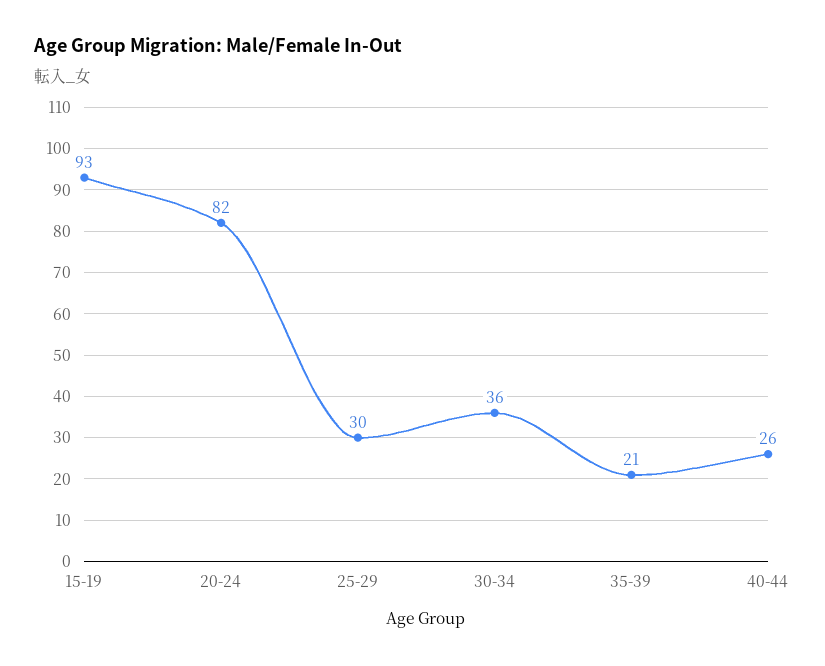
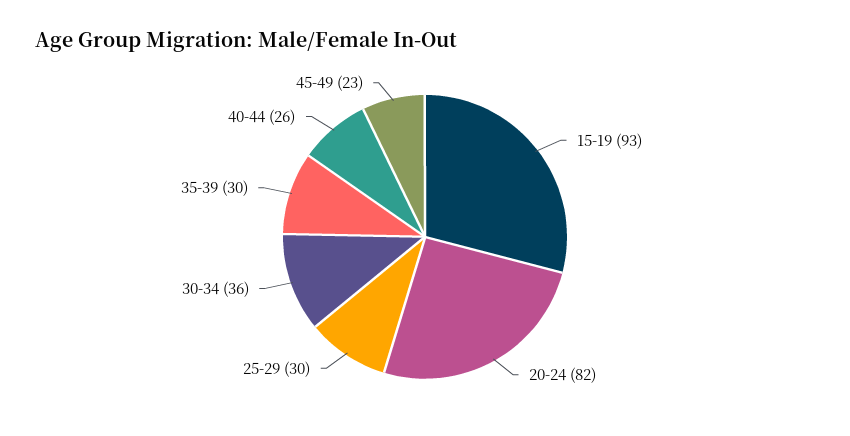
35-39: 21 -> 30
45-49: none -> 23

